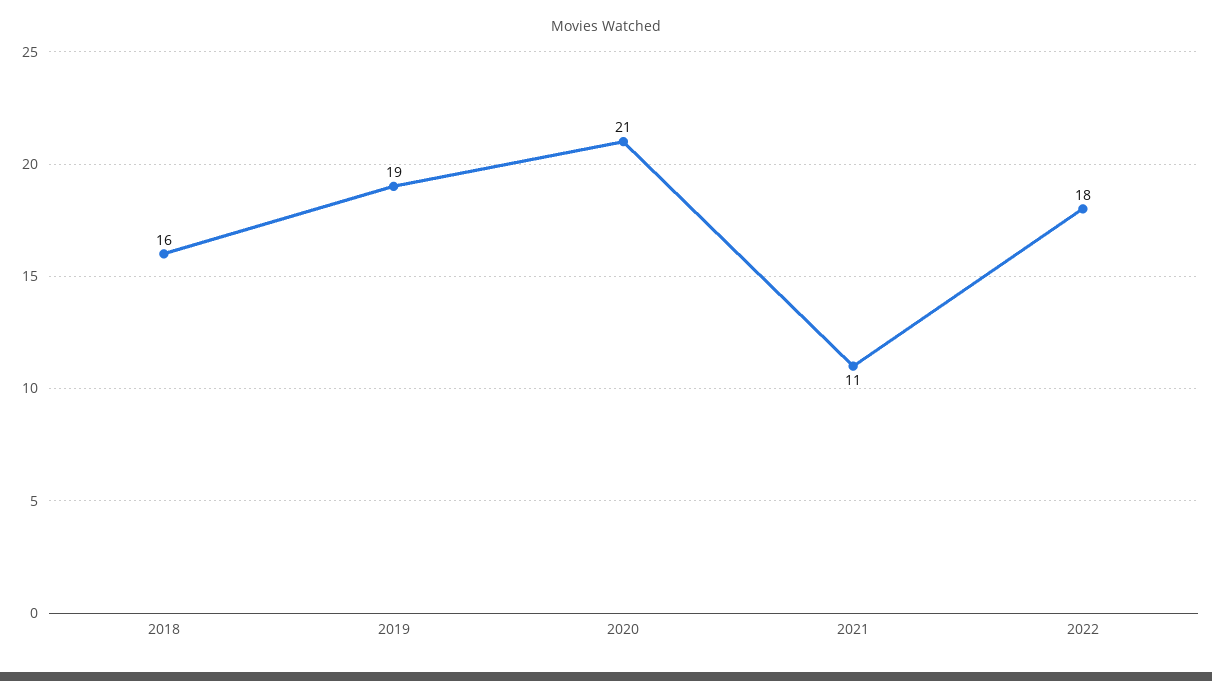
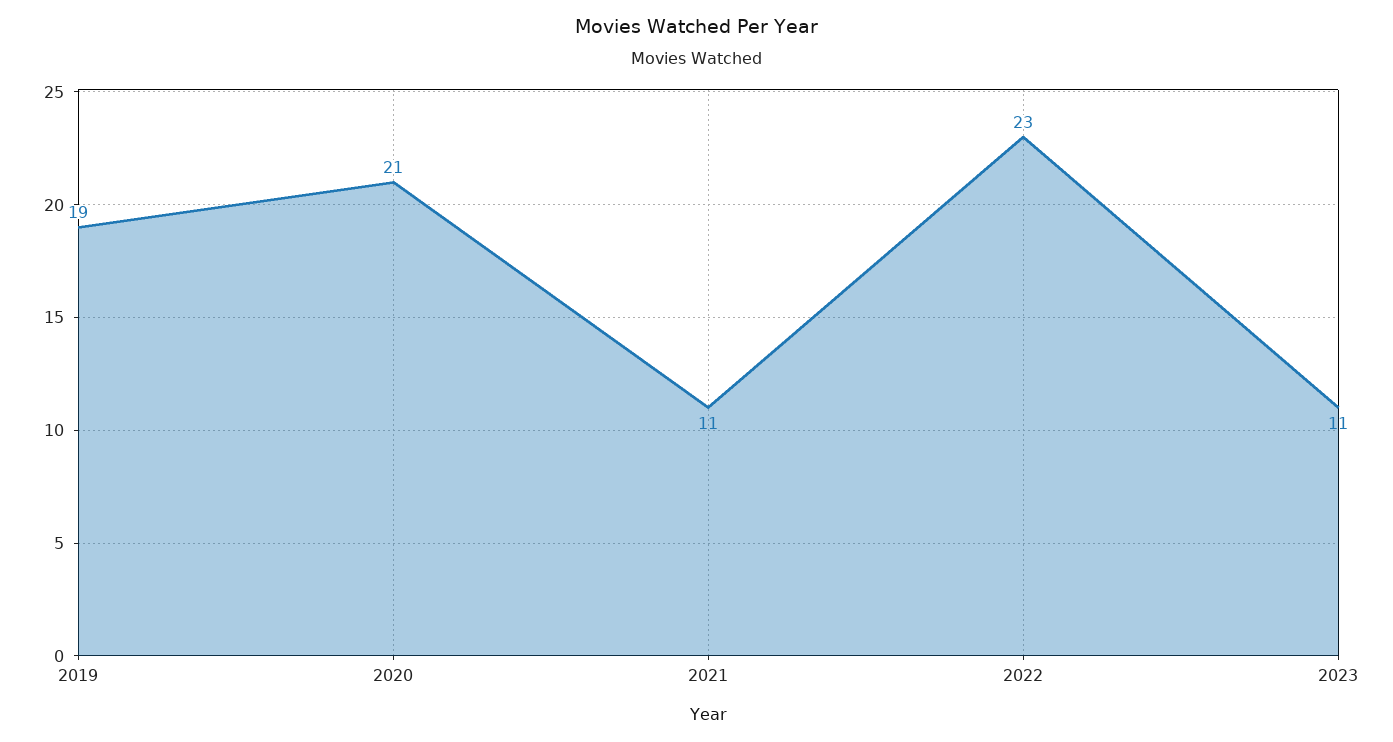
2018: 16 -> none
2022: 18 -> 23
2023: none -> 11

